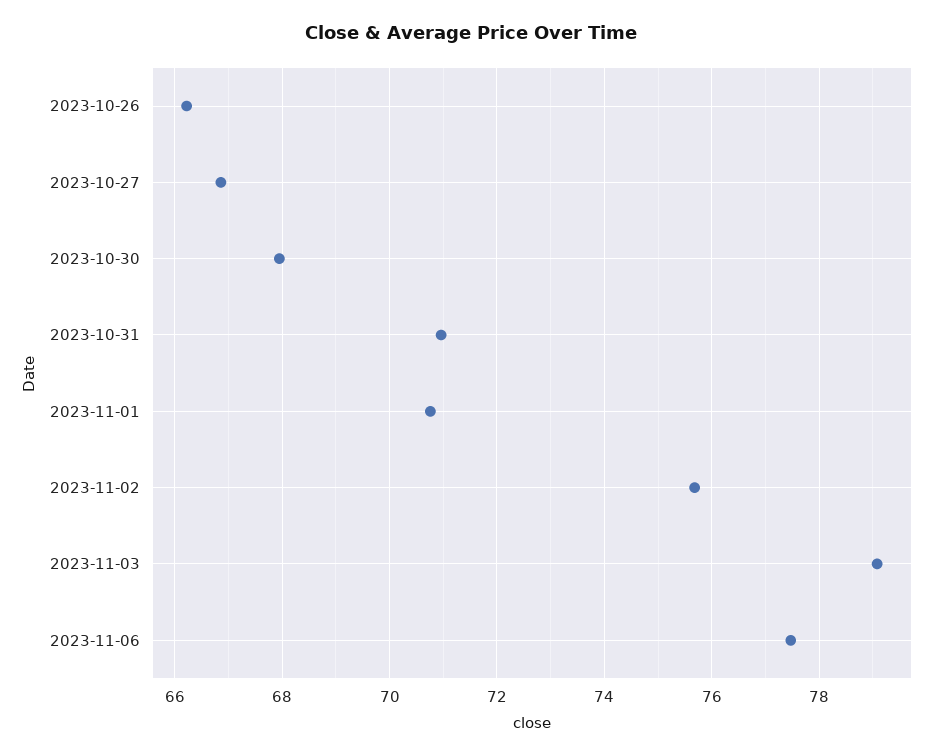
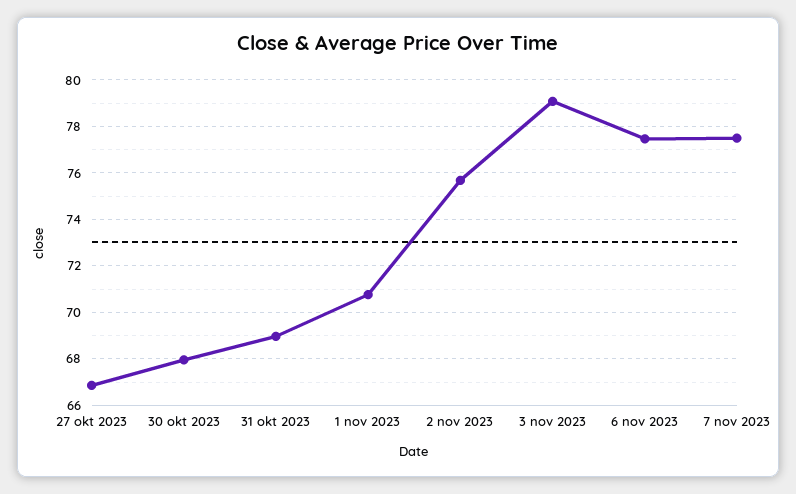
2023-10-26: 66.2 -> none
2023-10-31: 71 -> 69
7 nov 2023: none -> 77.5

